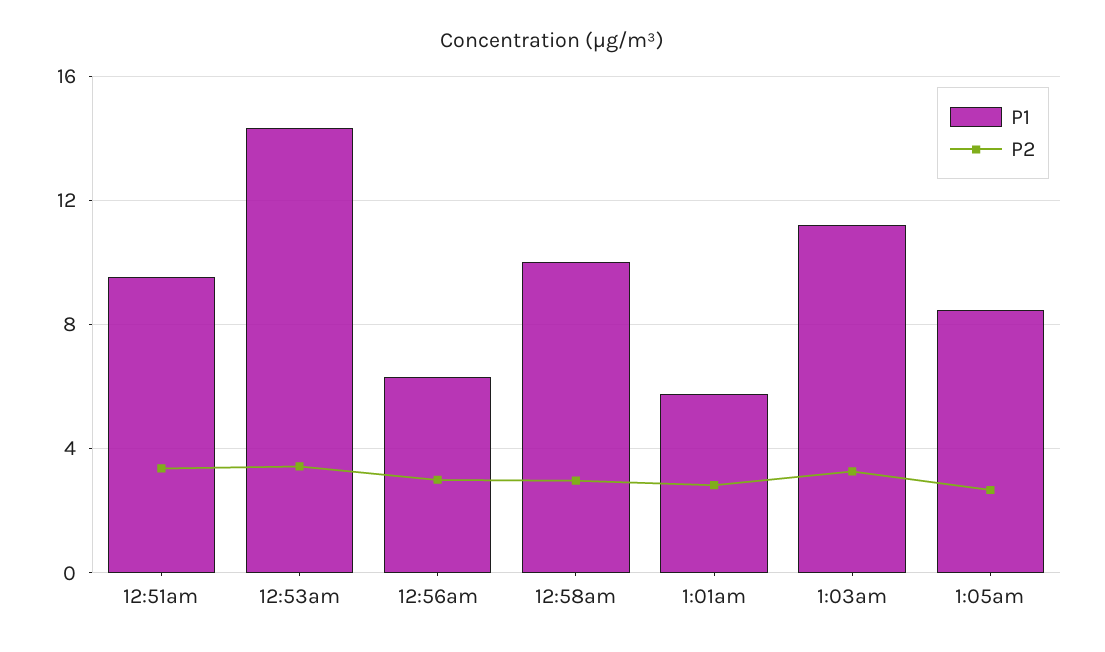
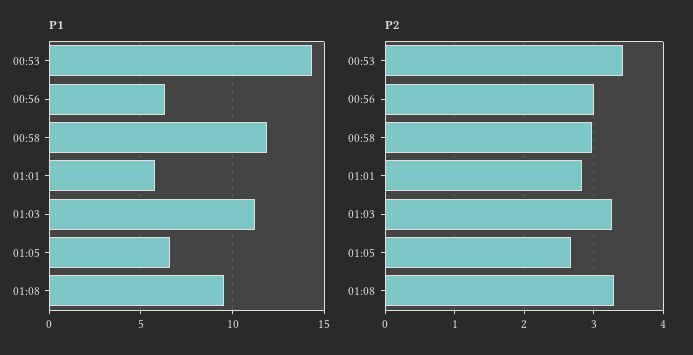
P1, 12:51am: 9.5 -> none
P2, 12:51am: 3.5 -> none
P1, 12:58am: 10 -> 12
P1, 1:05am: 8.5 -> 6.5
P1, 01:08: none -> 9.5
P2, 01:08: none -> 3.3

